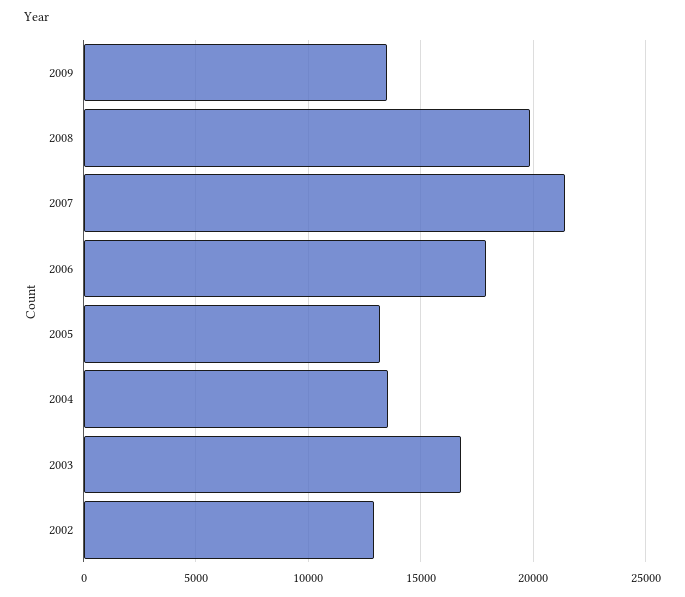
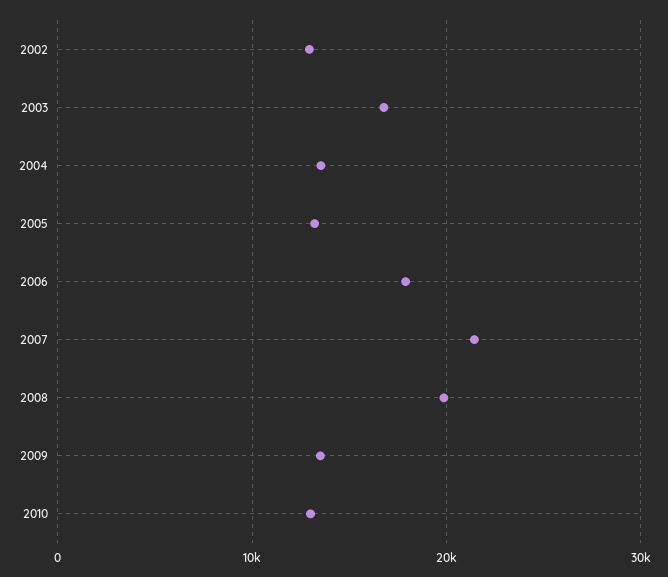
2010: none -> 13000

